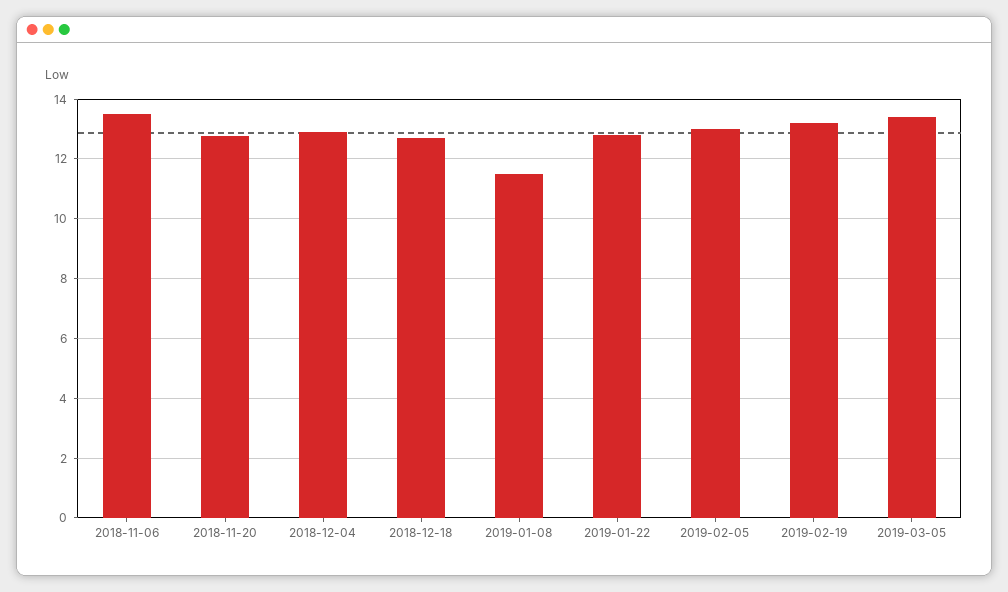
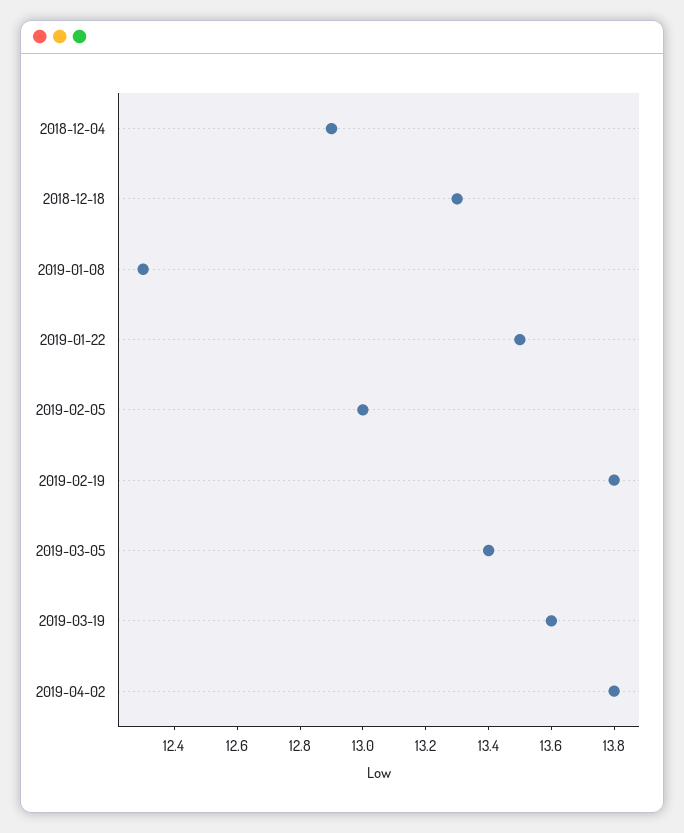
2018-11-06: 13.5 -> none
2018-11-20: 12.75 -> none
2018-12-18: 12.75 -> 13.3
2019-01-08: 11.5 -> 12.3
2019-01-22: 12.75 -> 13.5
2019-02-19: 13.25 -> 13.8
2019-03-19: none -> 13.6
2019-04-02: none -> 13.8

